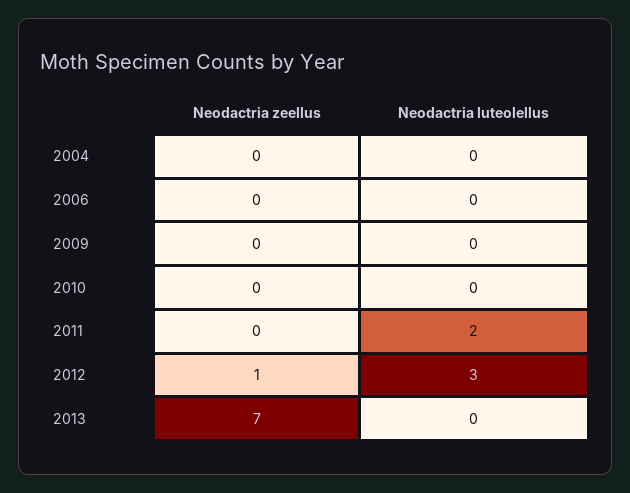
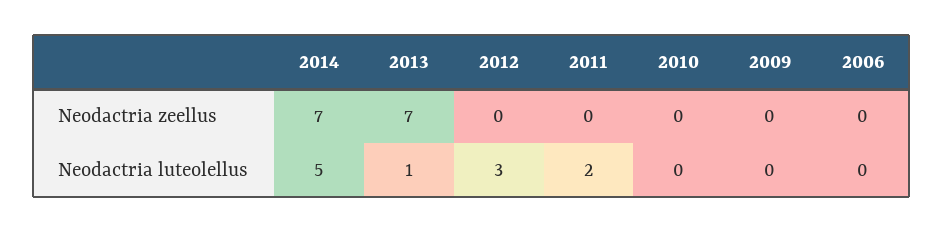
Neodactria zeellus, 2004: 0 -> none
Neodactria luteolellus, 2004: 0 -> none
Neodactria zeellus, 2012: 1 -> 0
Neodactria luteolellus, 2013: 0 -> 1
Neodactria zeellus, 2014: none -> 7
Neodactria luteolellus, 2014: none -> 5

